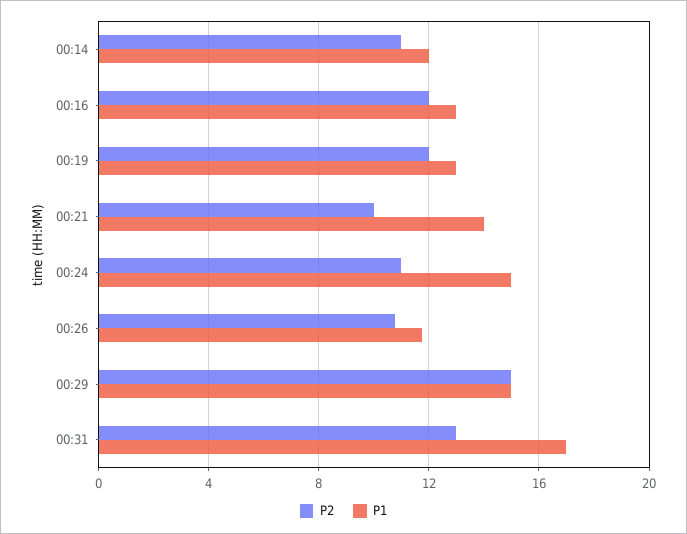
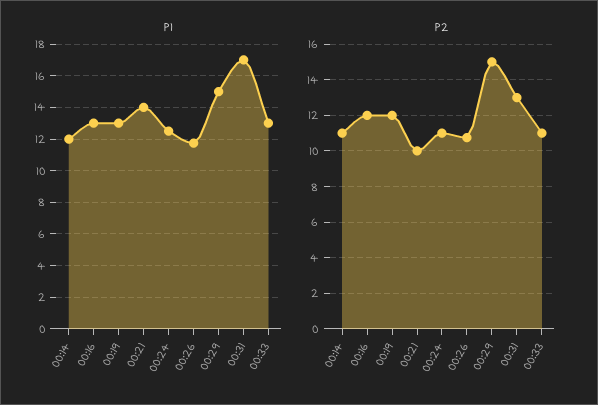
P1, 00:24: 15 -> 12.5
P1, 00:33: none -> 13
P2, 00:33: none -> 11

